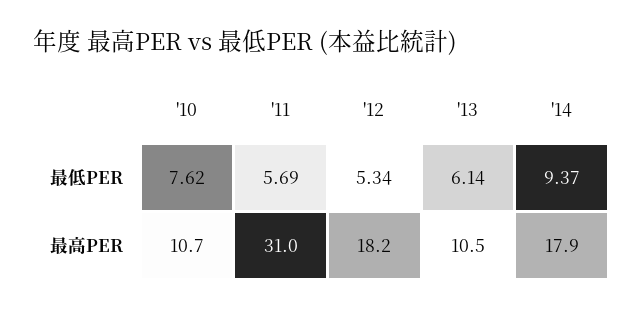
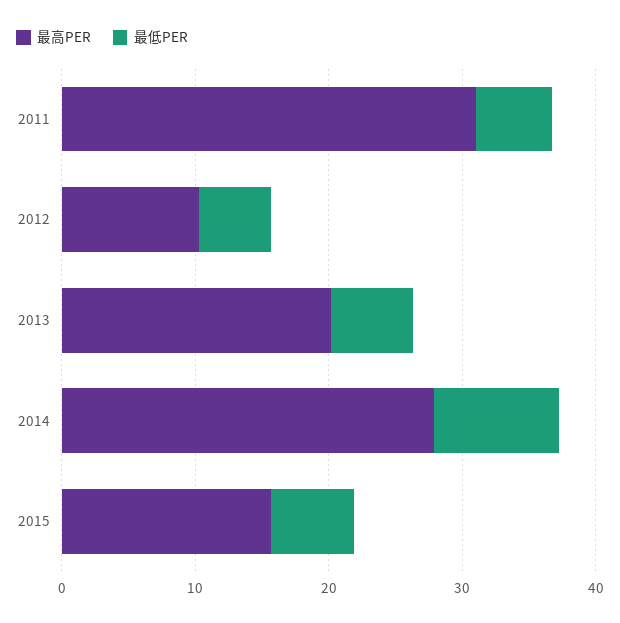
最低PER, '10: 7.62 -> none
最高PER, '10: 10.7 -> none
最高PER, '12: 18.2 -> 10
最高PER, '13: 10.5 -> 20
最高PER, '14: 17.9 -> 28
最高PER, 2015: none -> 16
最低PER, 2015: none -> 6

